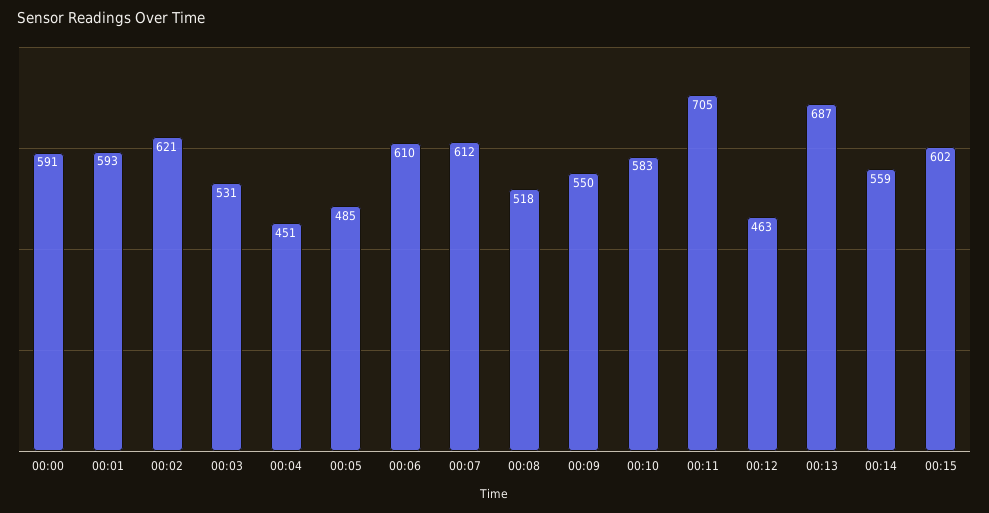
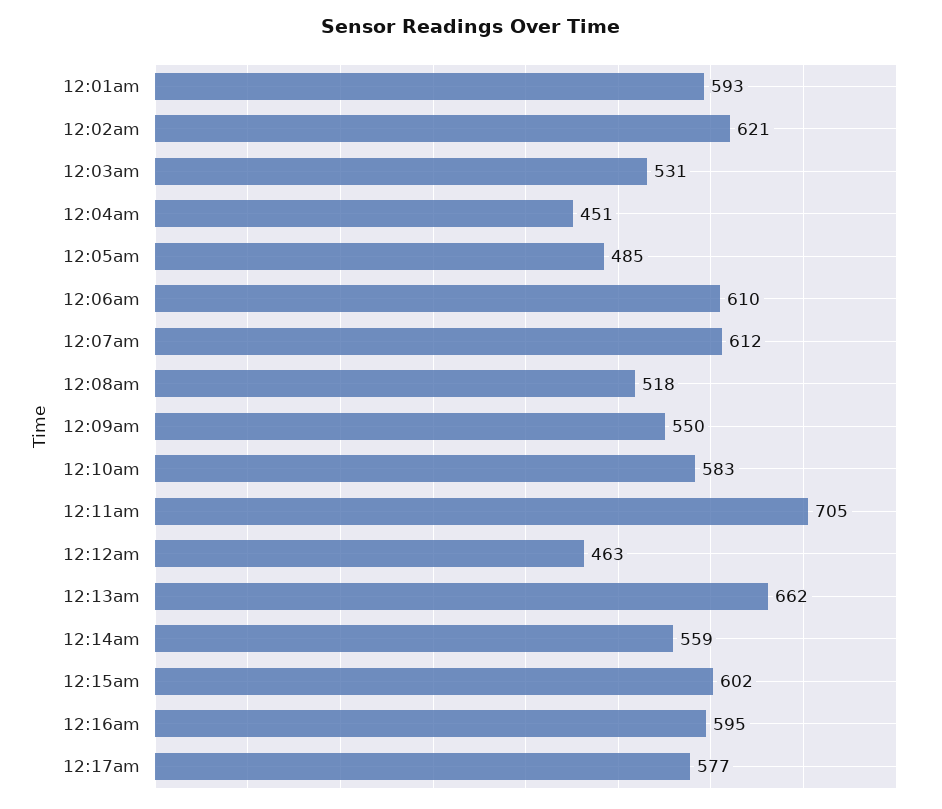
00:00: 591 -> none
00:13: 687 -> 662
12:16am: none -> 595
12:17am: none -> 577

